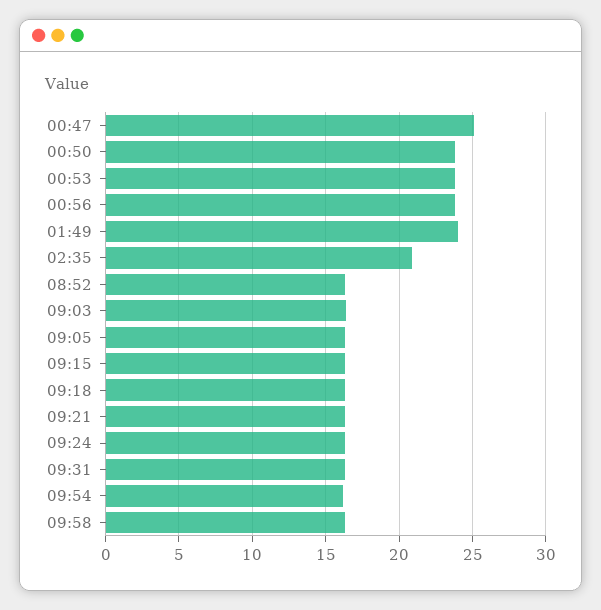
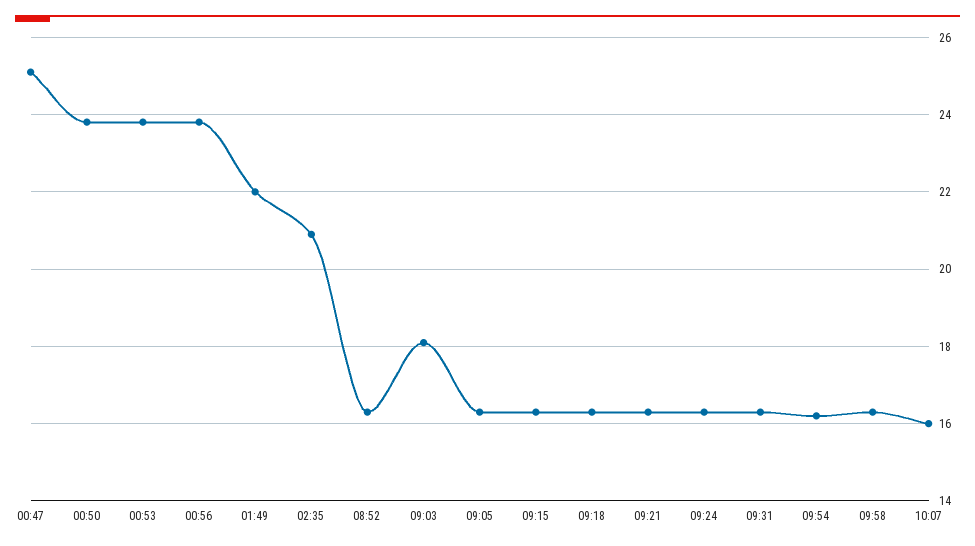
01:49: 24 -> 22
09:03: 16.5 -> 18
10:07: none -> 16

